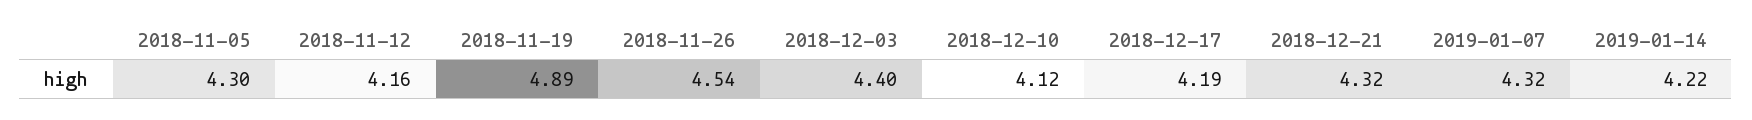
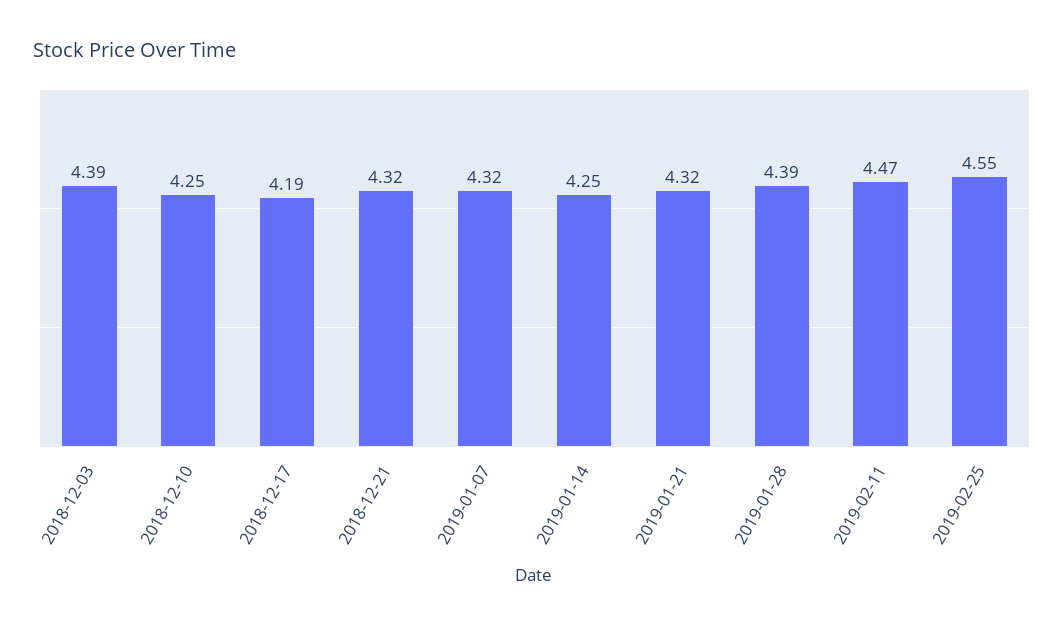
2018-11-05: 4.3 -> none
2018-11-12: 4.16 -> none
2018-11-19: 4.89 -> none
2018-11-26: 4.54 -> none
2018-12-03: 4.4 -> 4.39
2018-12-10: 4.12 -> 4.25
2019-01-14: 4.22 -> 4.25
2019-01-21: none -> 4.32
2019-01-28: none -> 4.39
2019-02-11: none -> 4.47
2019-02-25: none -> 4.55

